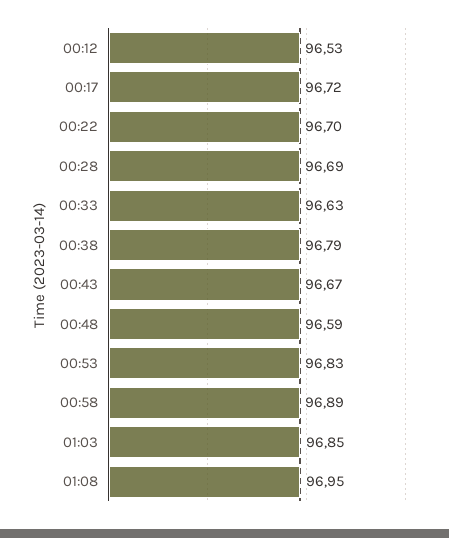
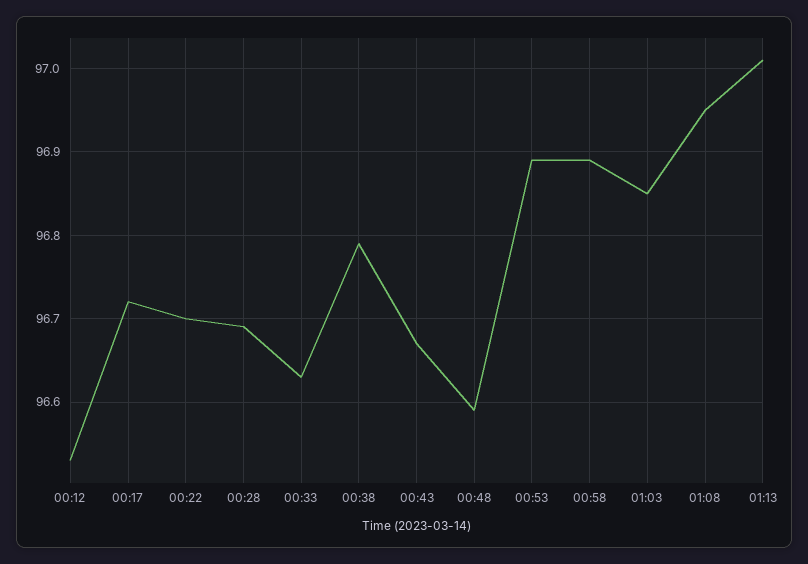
00:53: 96.83 -> 96.89
01:13: none -> 97.01

